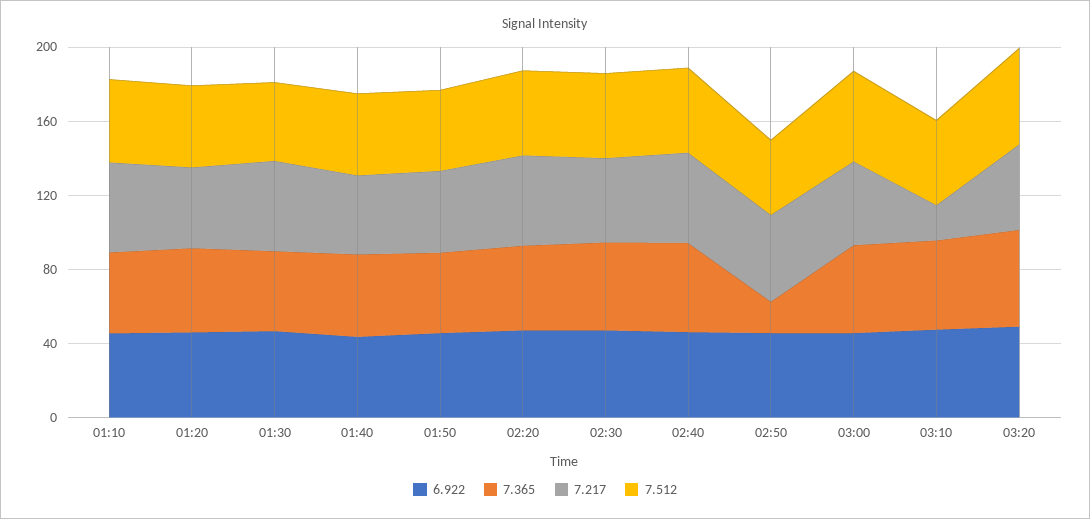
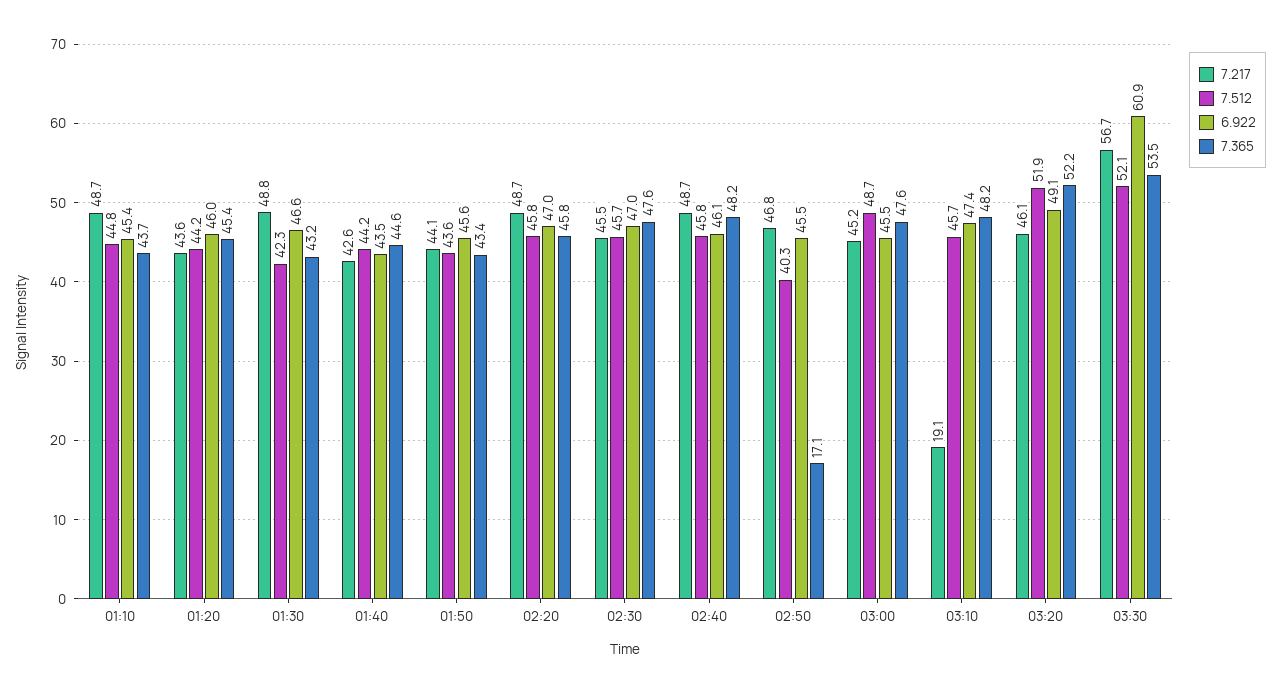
7.217, 03:30: none -> 56.7
7.512, 03:30: none -> 52.1
6.922, 03:30: none -> 60.9
7.365, 03:30: none -> 53.5

